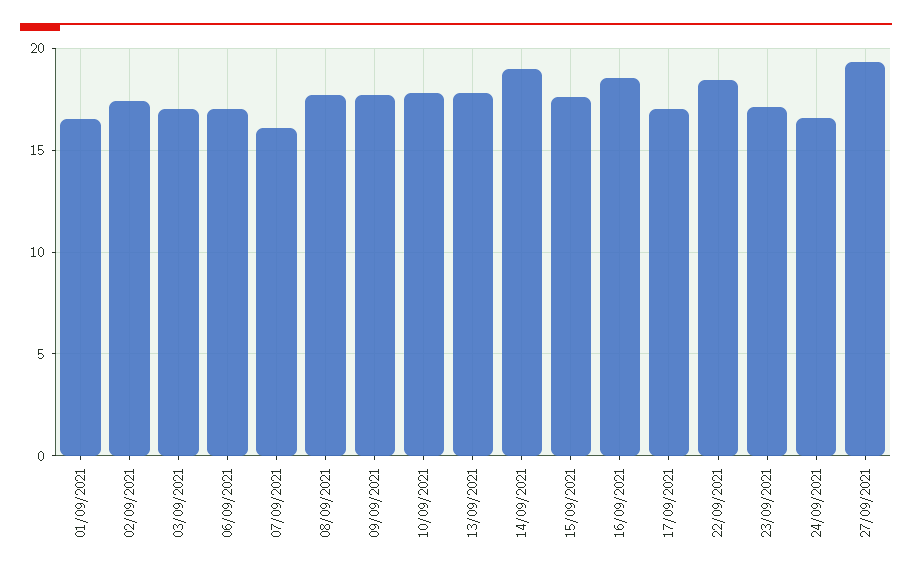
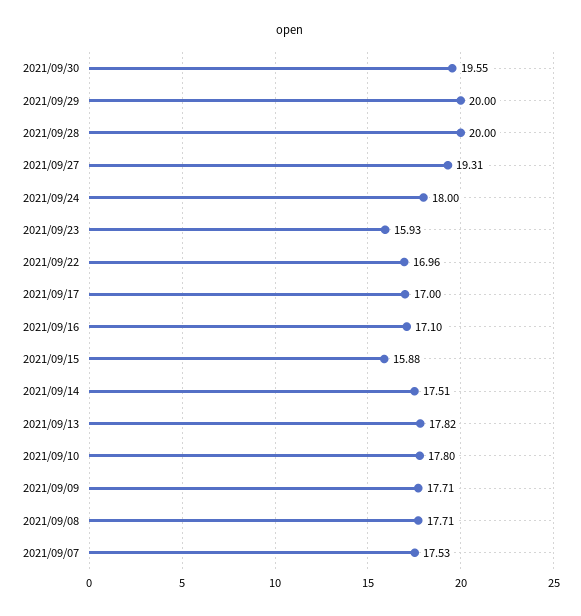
01/09/2021: 16.5 -> none
02/09/2021: 17.5 -> none
03/09/2021: 17 -> none
06/09/2021: 17 -> none
07/09/2021: 16 -> 17.53
14/09/2021: 19 -> 17.51
15/09/2021: 17.5 -> 15.88
16/09/2021: 18.5 -> 17.1
22/09/2021: 18.5 -> 16.96
23/09/2021: 17 -> 15.93
24/09/2021: 16.5 -> 18
2021/09/30: none -> 19.55
2021/09/29: none -> 20
2021/09/28: none -> 20

